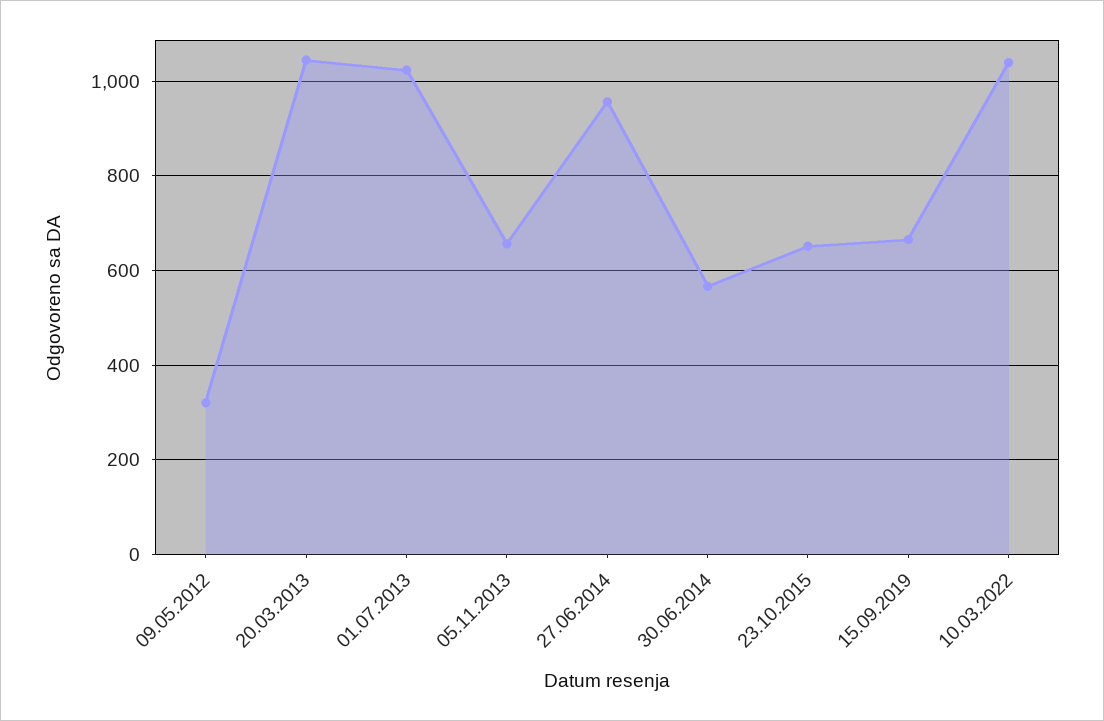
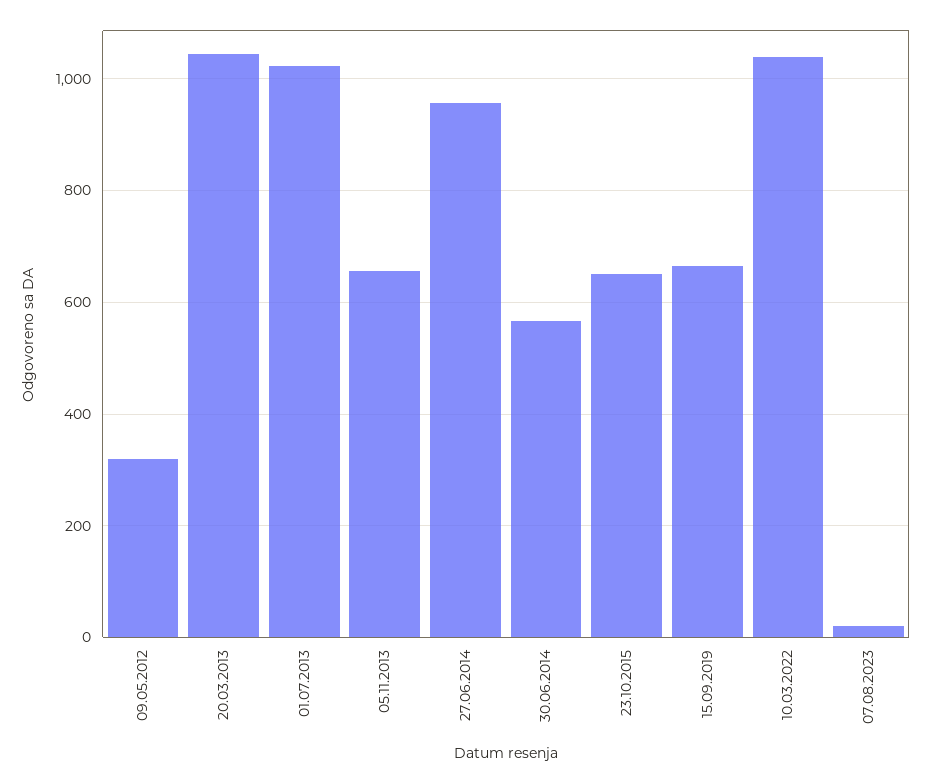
07.08.2023: none -> 20

